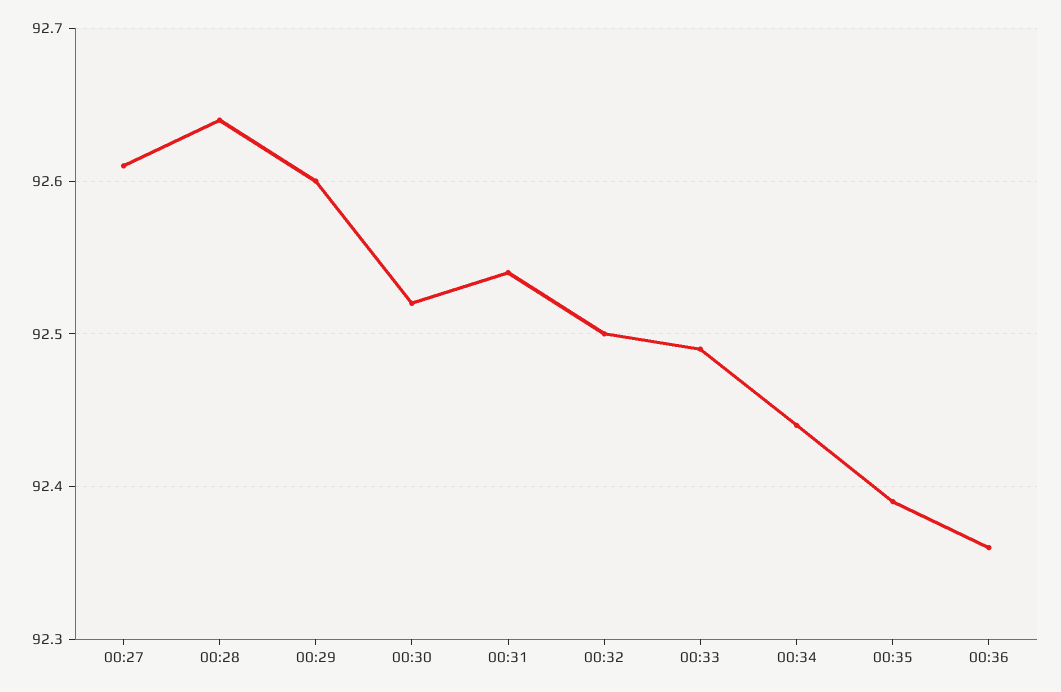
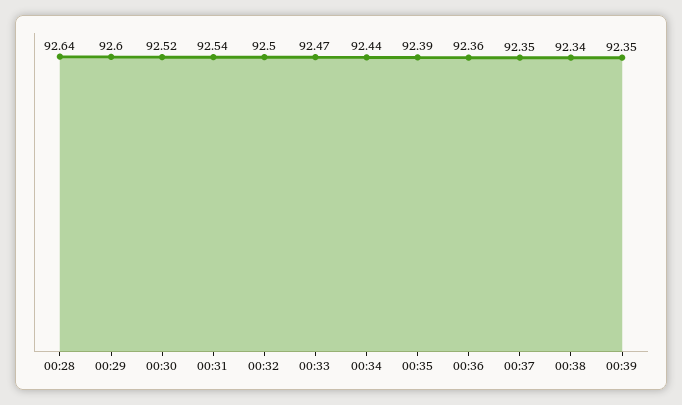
00:27: 92.61 -> none
00:33: 92.49 -> 92.47
00:37: none -> 92.35
00:38: none -> 92.34
00:39: none -> 92.35

